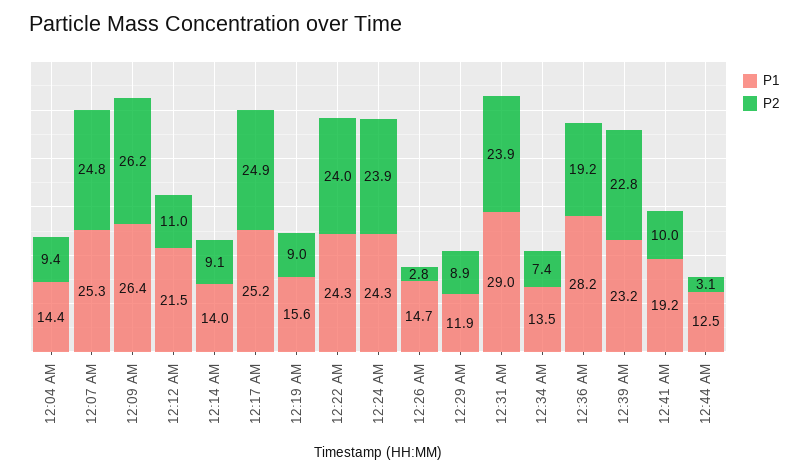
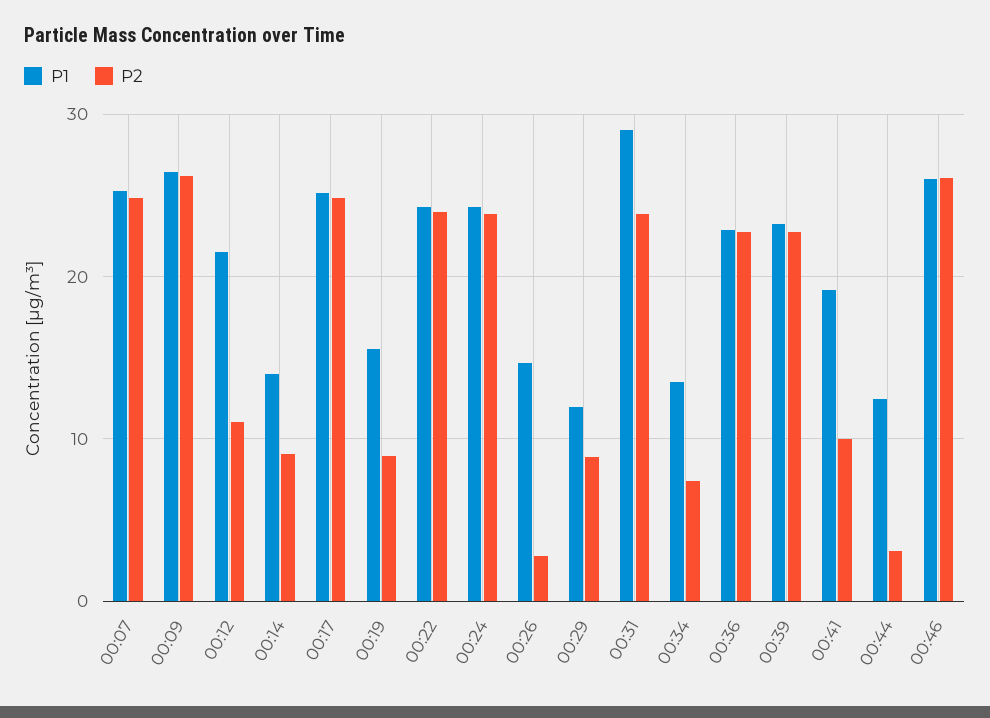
P1, 12:04 AM: 14.4 -> none
P2, 12:04 AM: 9.4 -> none
P1, 12:36 AM: 28.2 -> 23
P2, 12:36 AM: 19.2 -> 23
P1, 00:46: none -> 26
P2, 00:46: none -> 26

